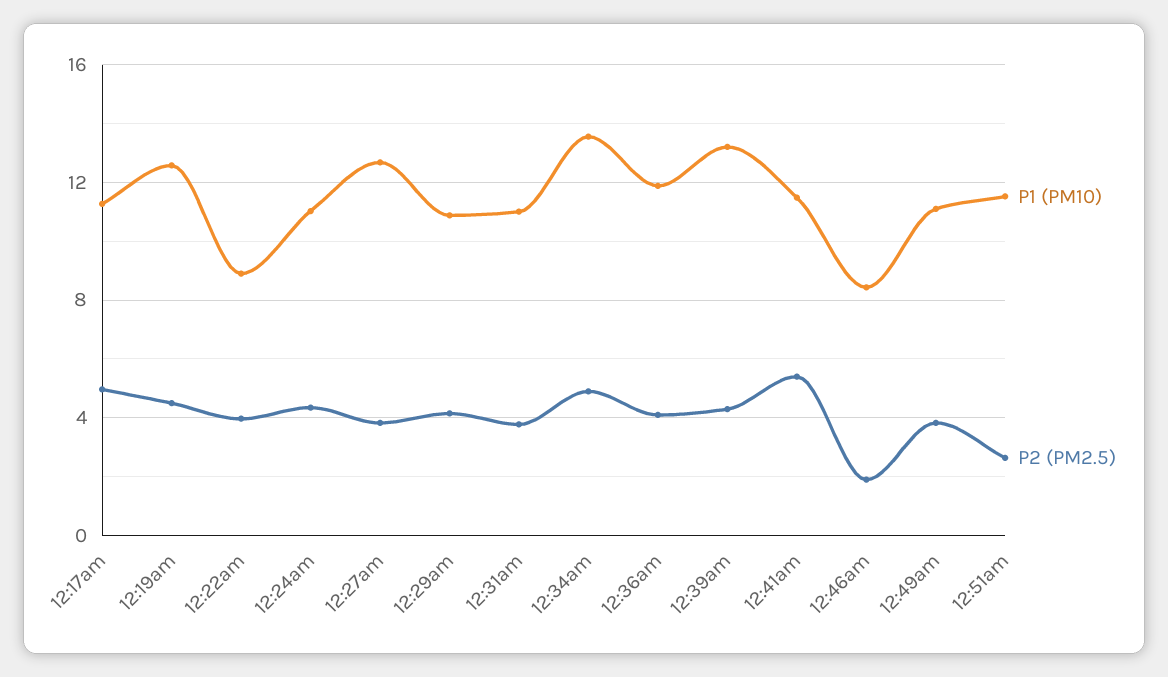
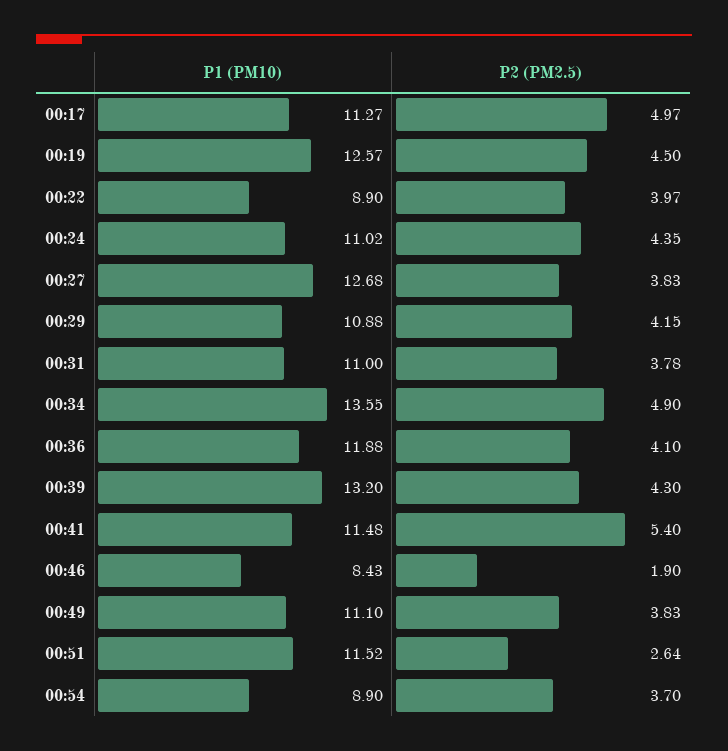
P1 (PM10), 00:54: none -> 8.9
P2 (PM2.5), 00:54: none -> 3.7

